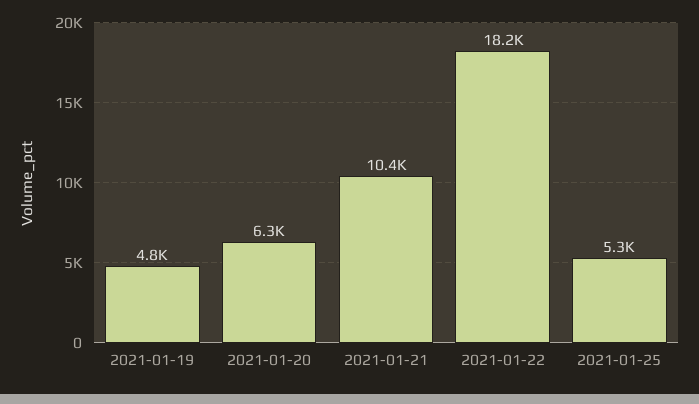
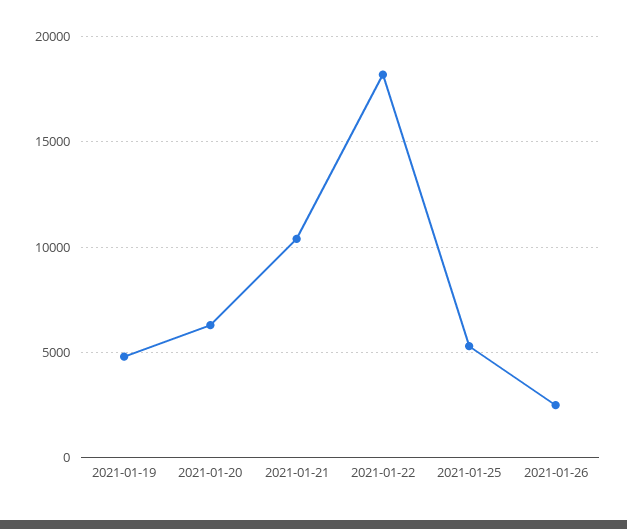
2021-01-26: none -> 2500

